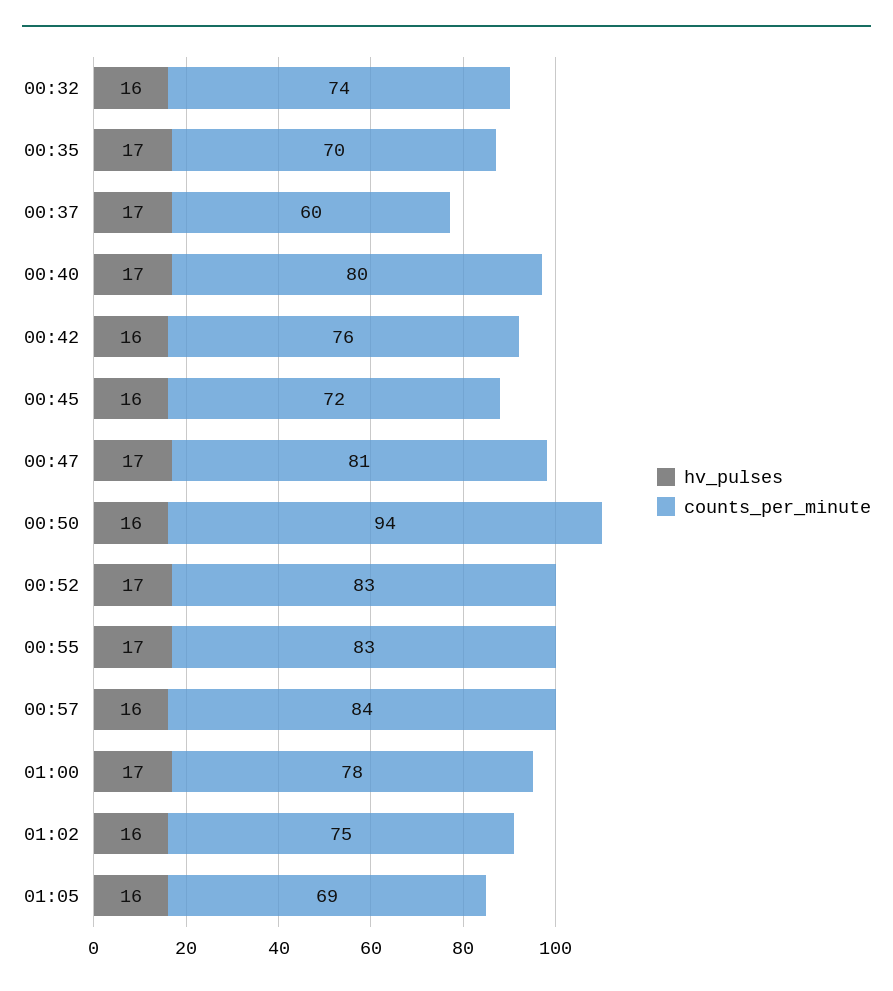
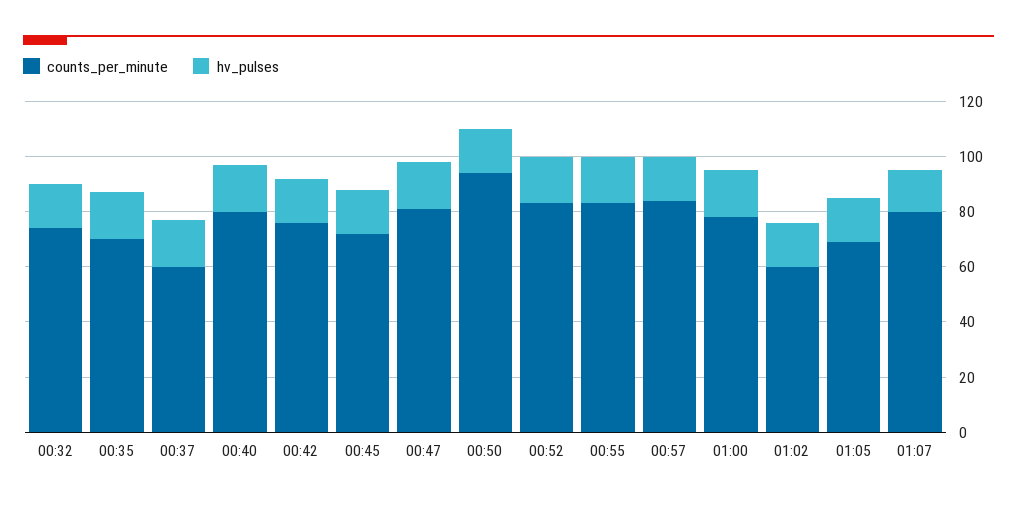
counts_per_minute, 01:02: 75 -> 60
counts_per_minute, 01:07: none -> 80
hv_pulses, 01:07: none -> 15

